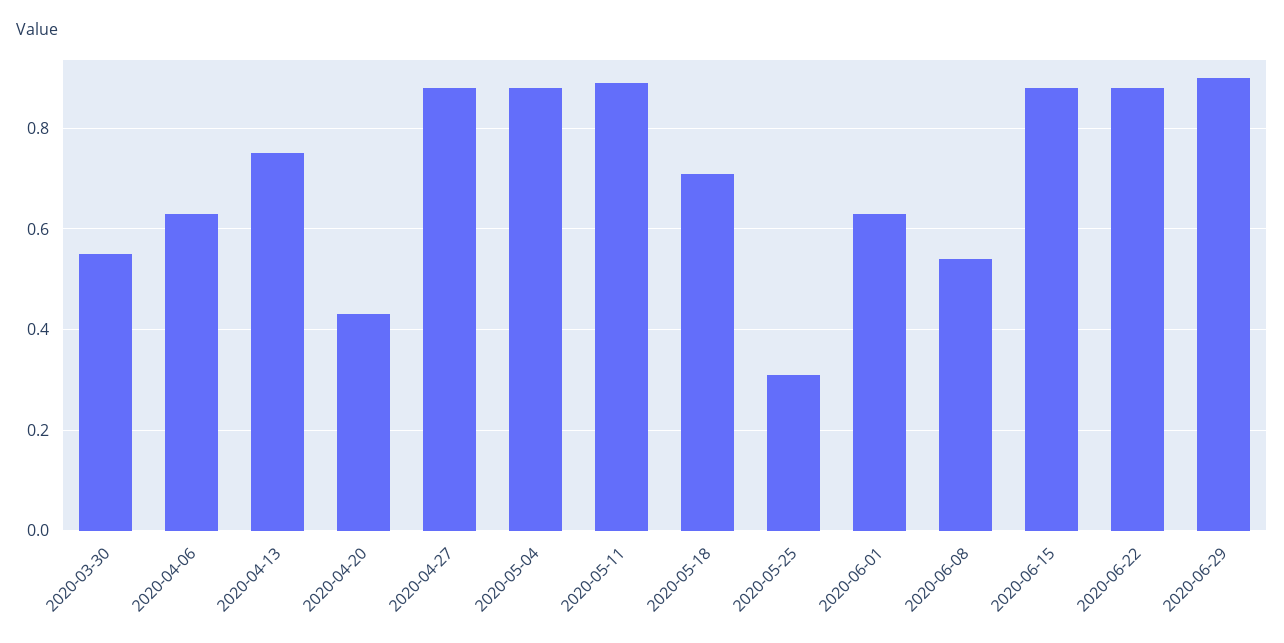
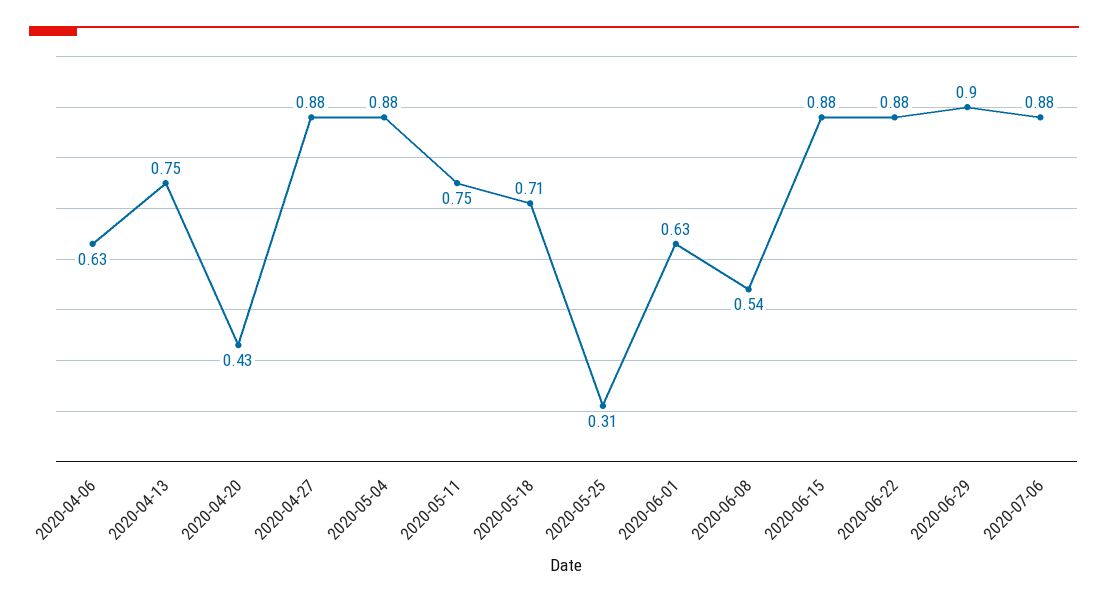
2020-03-30: 0.55 -> none
2020-05-11: 0.9 -> 0.75
2020-07-06: none -> 0.88

